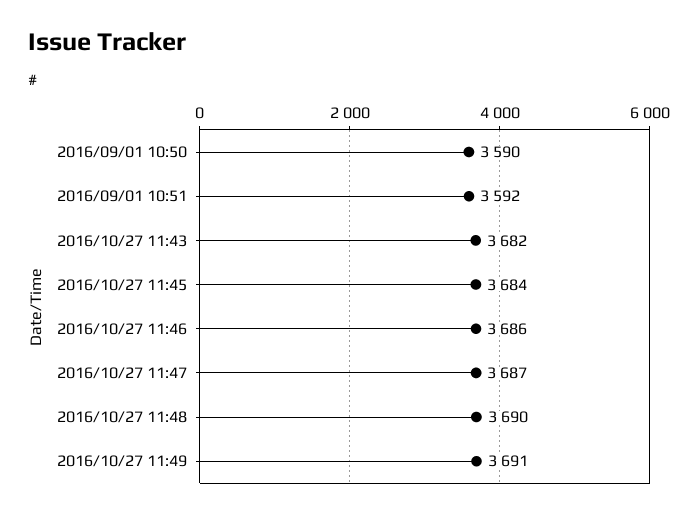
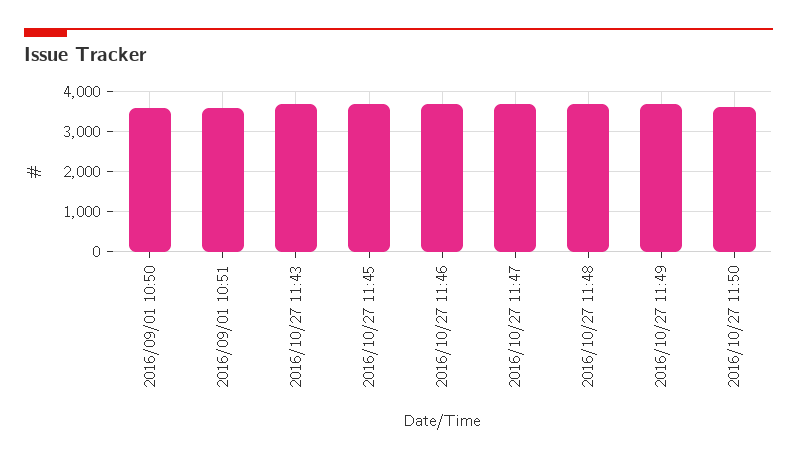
2016/10/27 11:50: none -> 3600

